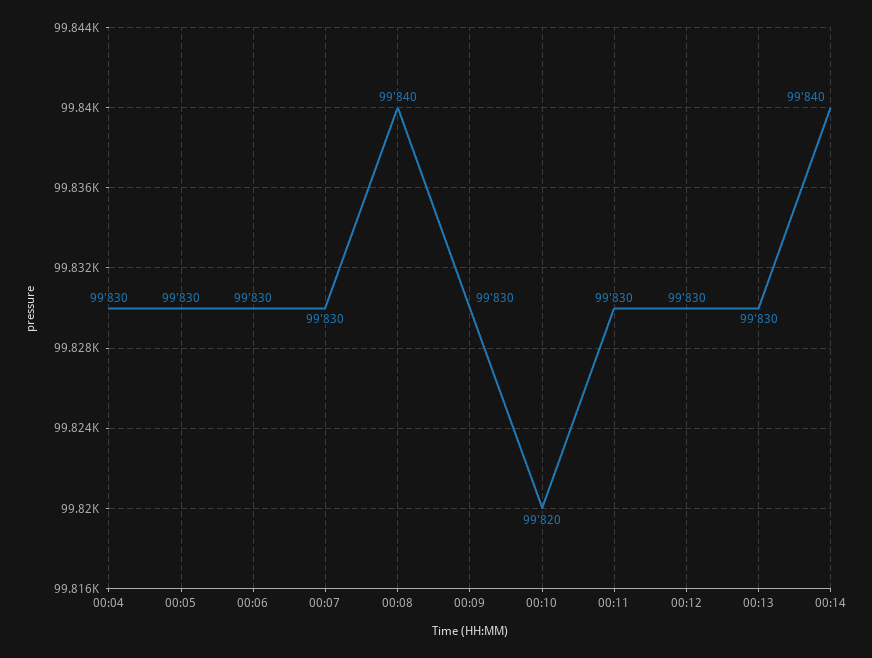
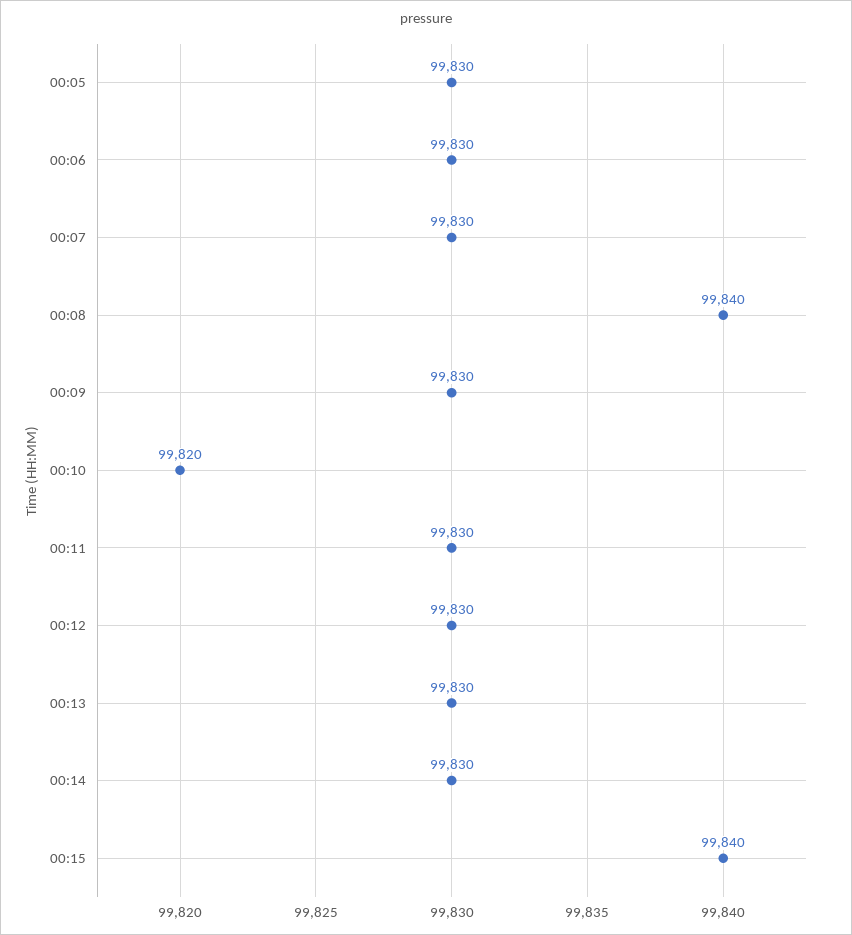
00:04: 99830 -> none
00:14: 99840 -> 99830
00:15: none -> 99840

